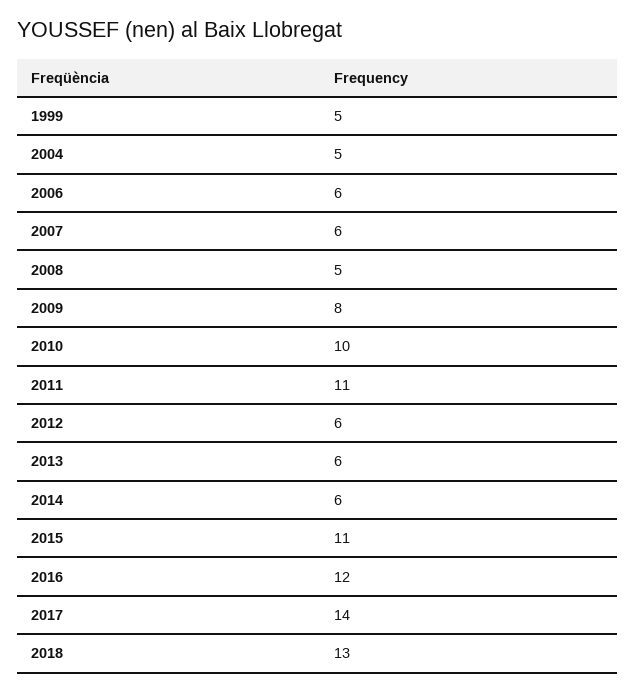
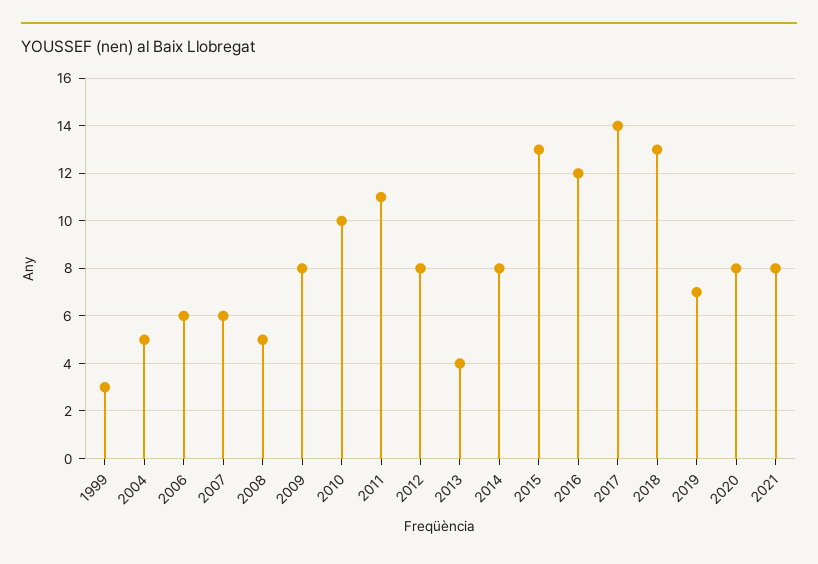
1999: 5 -> 3
2012: 6 -> 8
2013: 6 -> 4
2014: 6 -> 8
2015: 11 -> 13
2019: none -> 7
2020: none -> 8
2021: none -> 8

